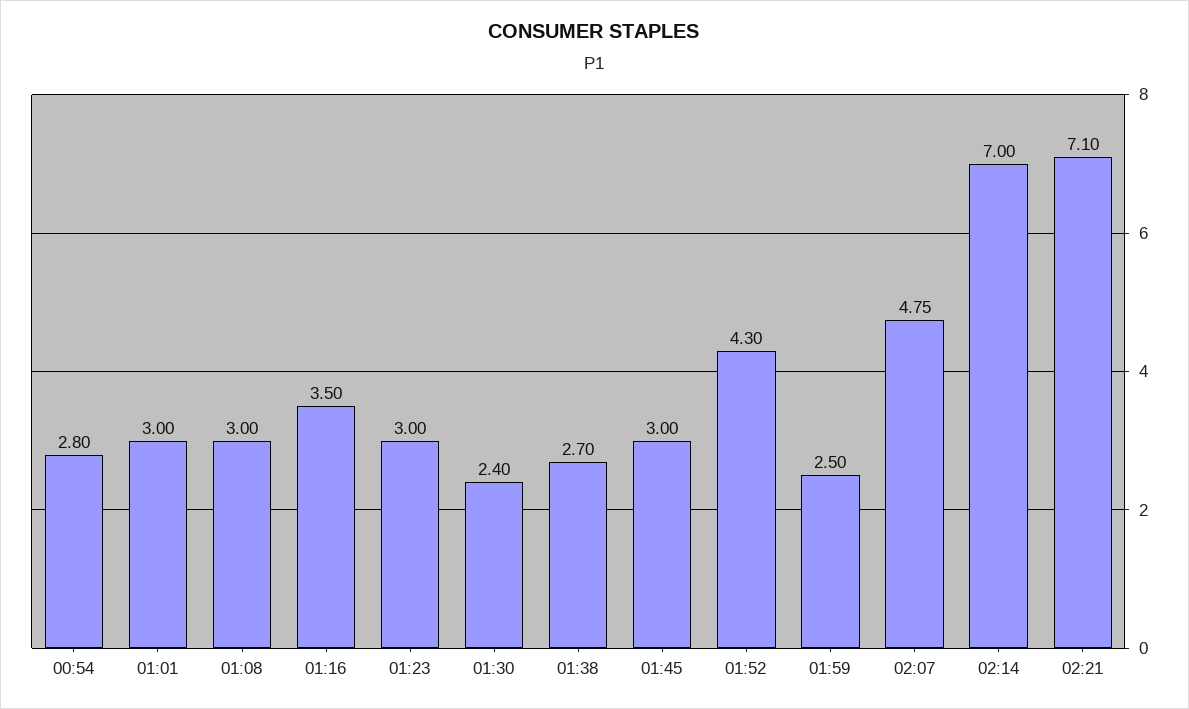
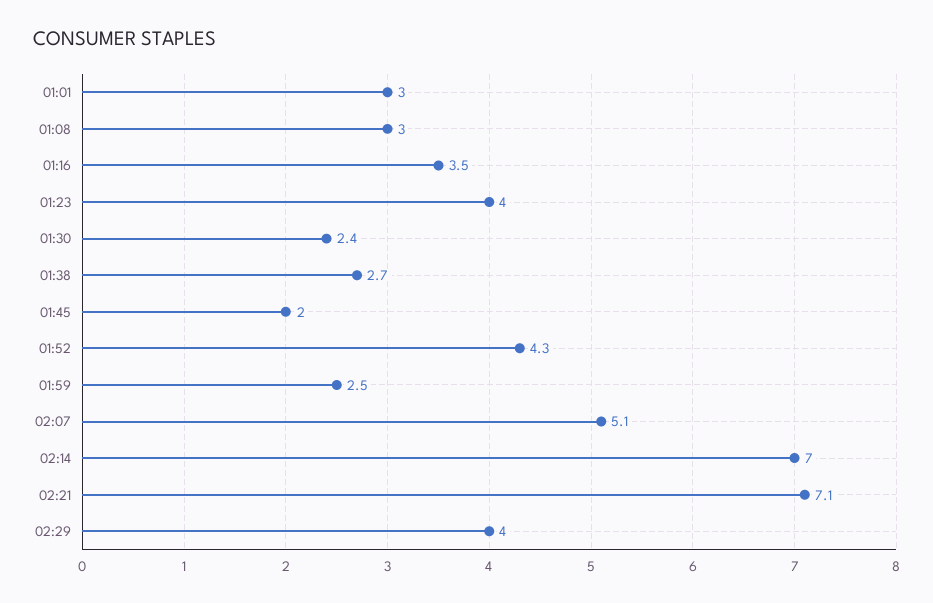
00:54: 2.8 -> none
01:23: 3 -> 4
01:45: 3 -> 2
02:07: 4.75 -> 5.1
02:29: none -> 4

